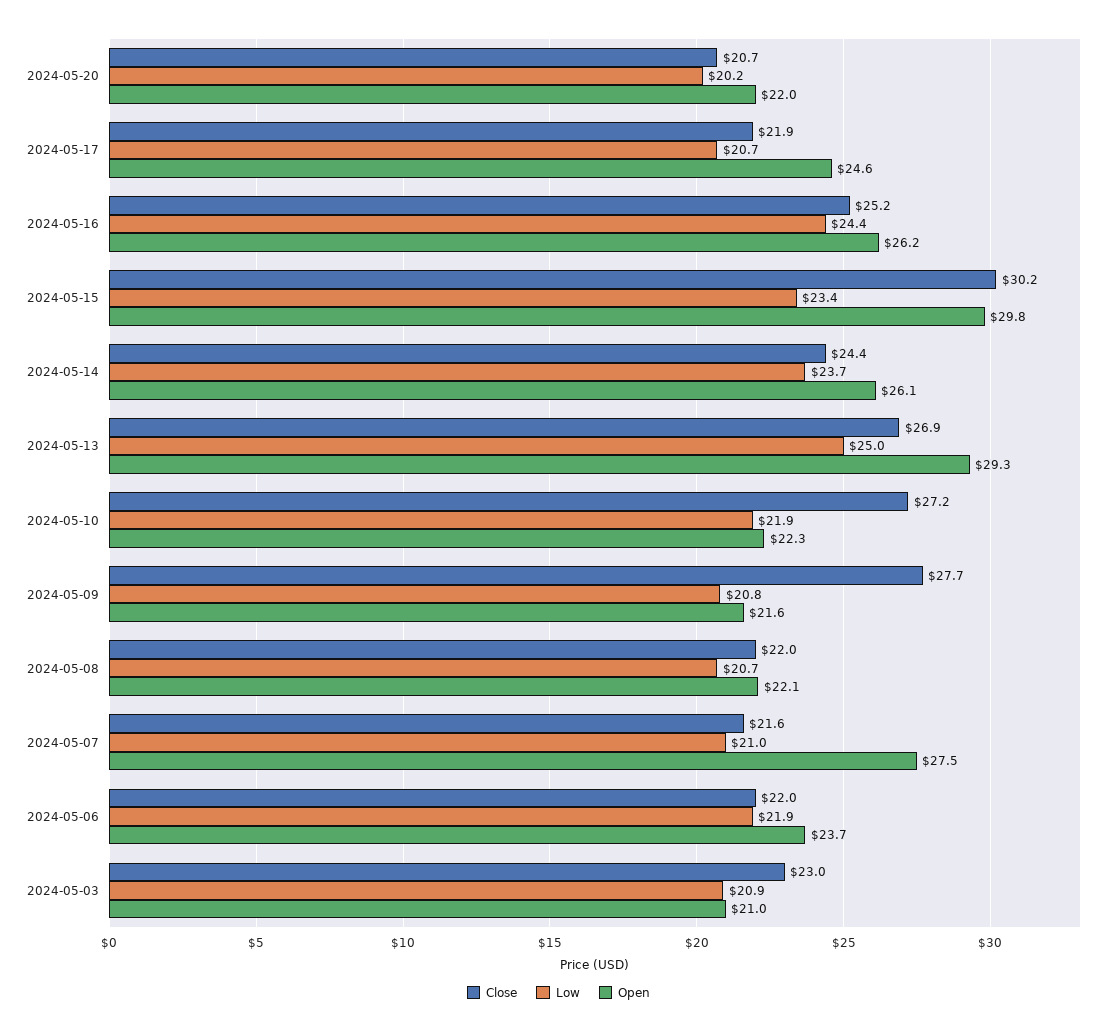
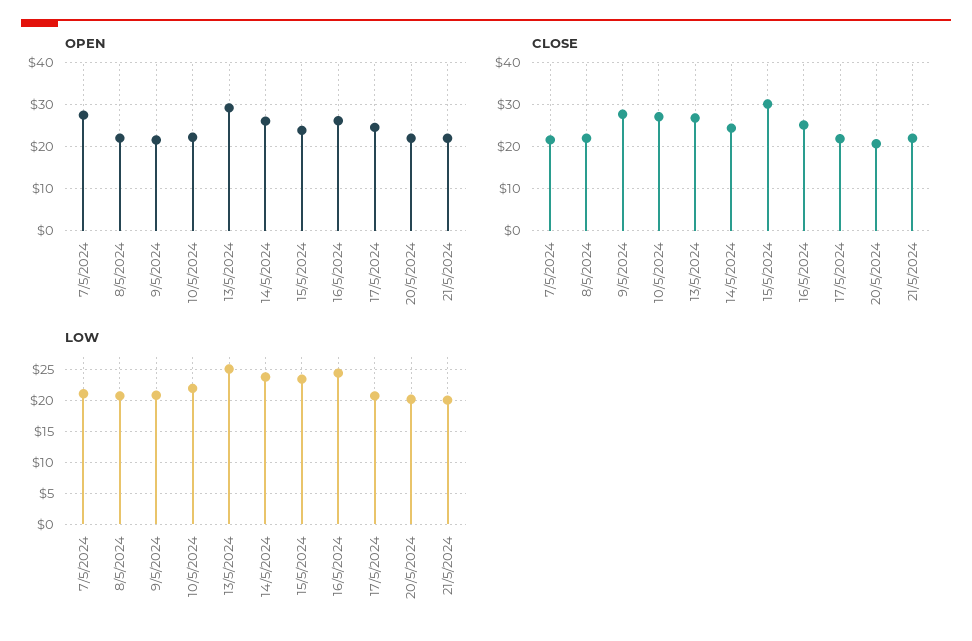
Open, 2024-05-15: 29.8 -> 24
Close, 2024-05-06: 22 -> none
Low, 2024-05-06: 21.9 -> none
Open, 2024-05-06: 23.7 -> none
Close, 2024-05-03: 23 -> none
Low, 2024-05-03: 20.9 -> none
Open, 2024-05-03: 21 -> none
Open, 21/5/2024: none -> 22
Close, 21/5/2024: none -> 22
Low, 21/5/2024: none -> 20

